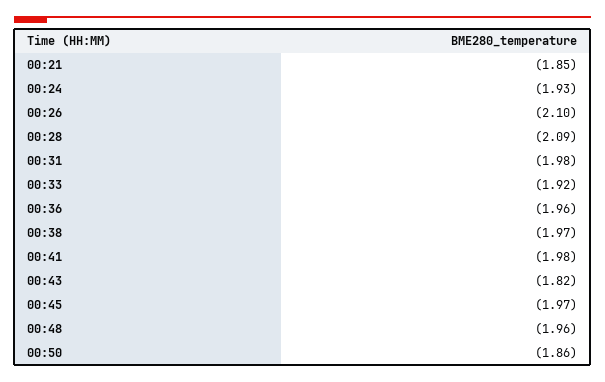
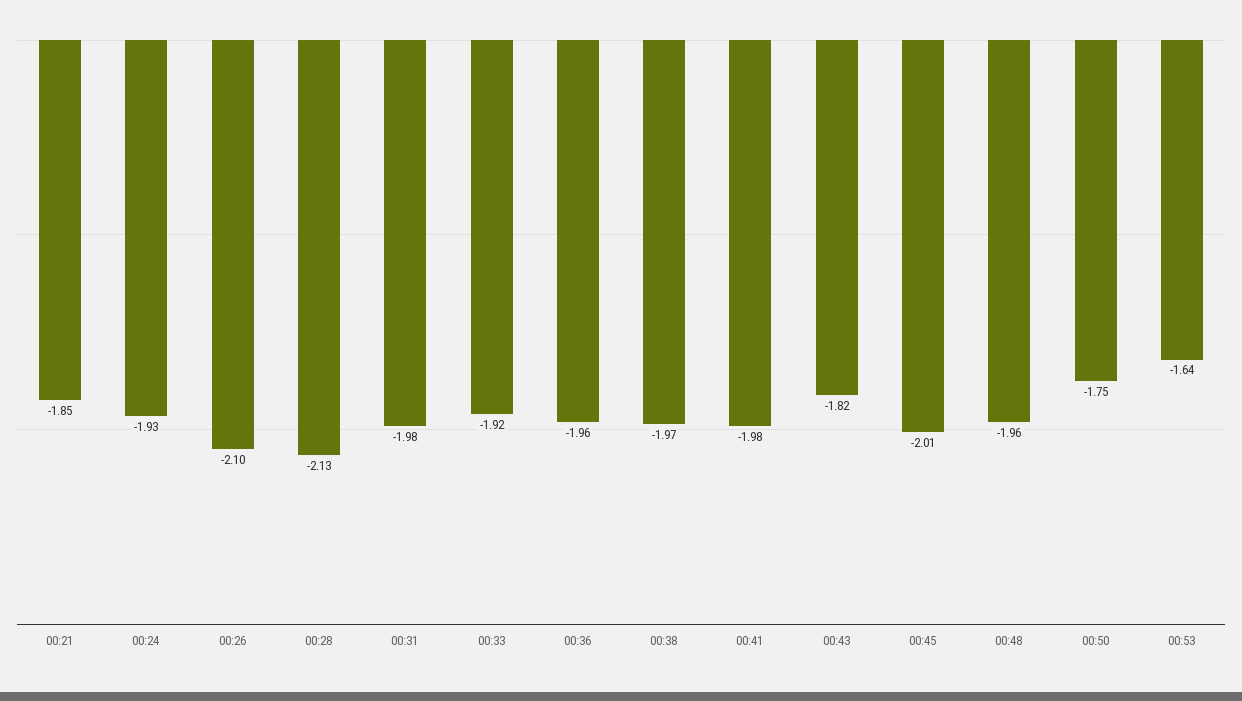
00:28: -2.09 -> -2.13
00:45: -1.97 -> -2.01
00:50: -1.86 -> -1.75
00:53: none -> -1.64

